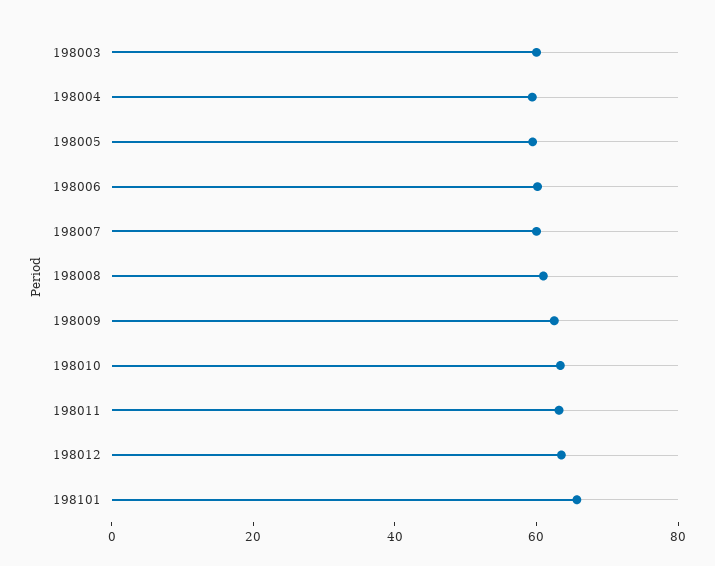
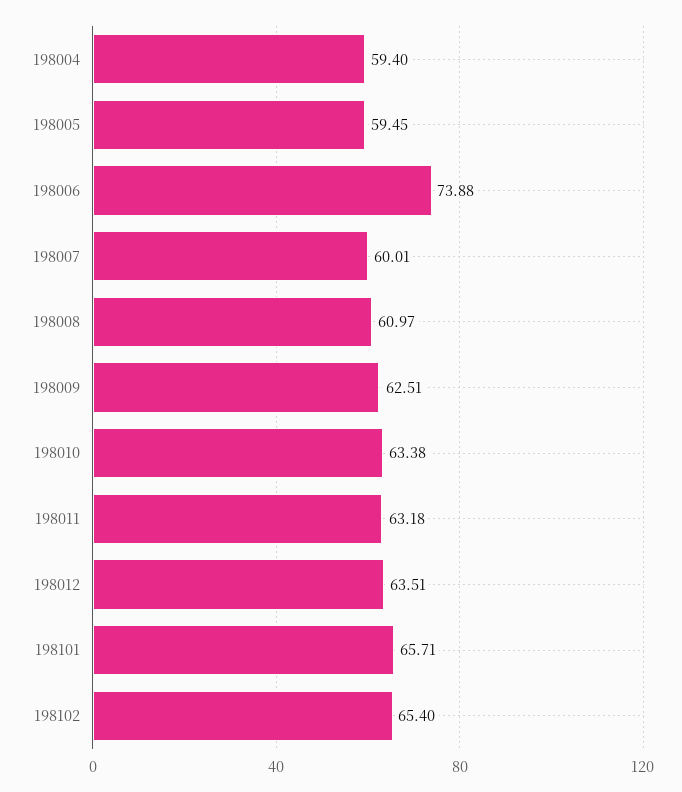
198003: 60 -> none
198006: 60 -> 73.88
198102: none -> 65.4

